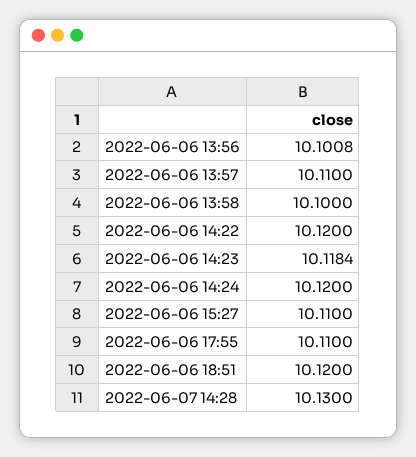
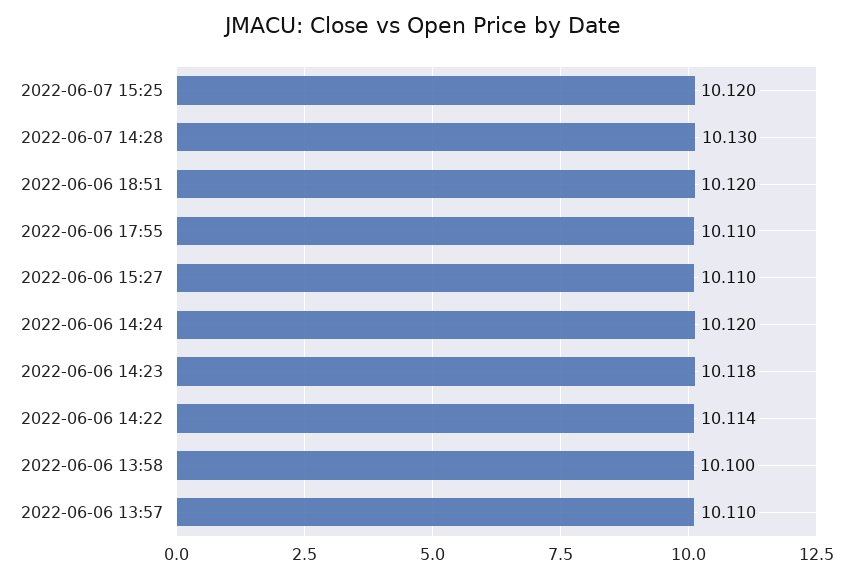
2022-06-06 13:56: 10.1008 -> none
2022-06-06 14:22: 10.12 -> 10.114
2022-06-07 15:25: none -> 10.12

